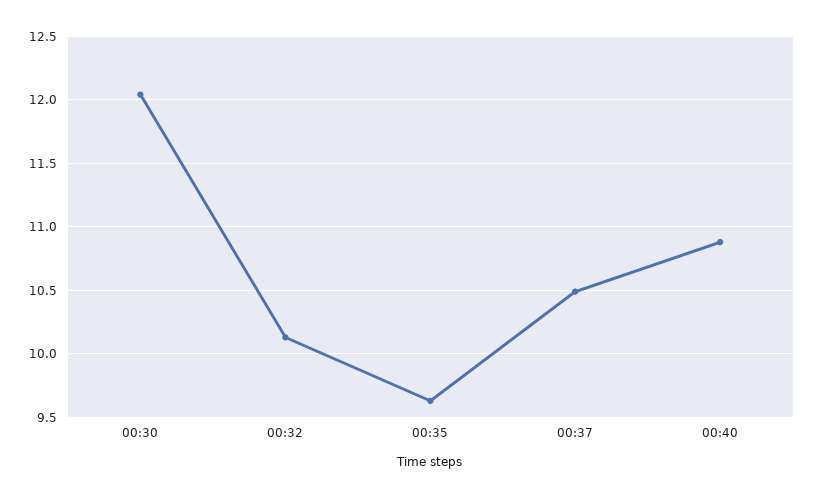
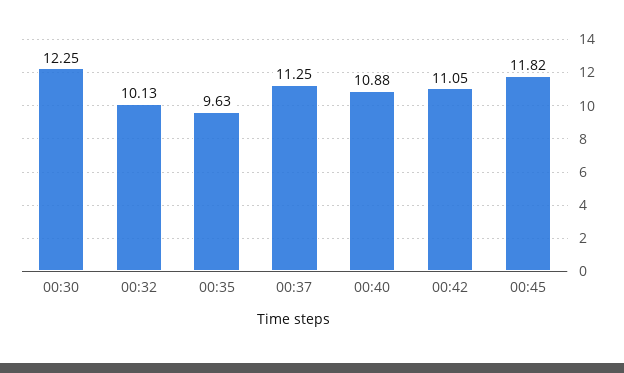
00:30: 12.05 -> 12.25
00:37: 10.5 -> 11.25
00:42: none -> 11.05
00:45: none -> 11.82

